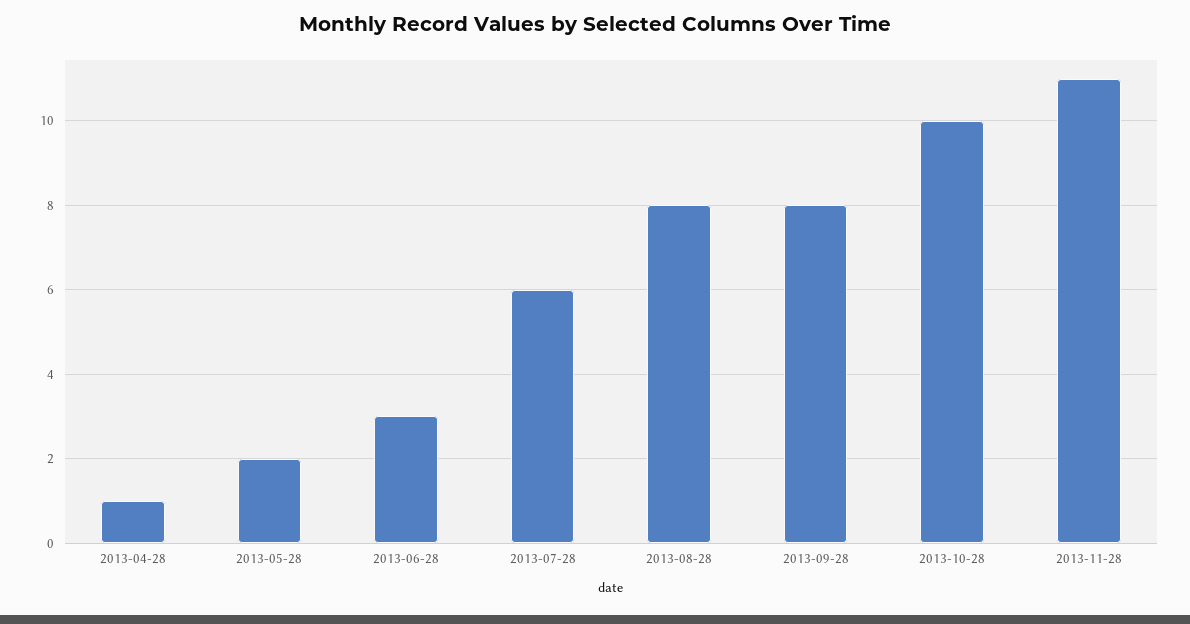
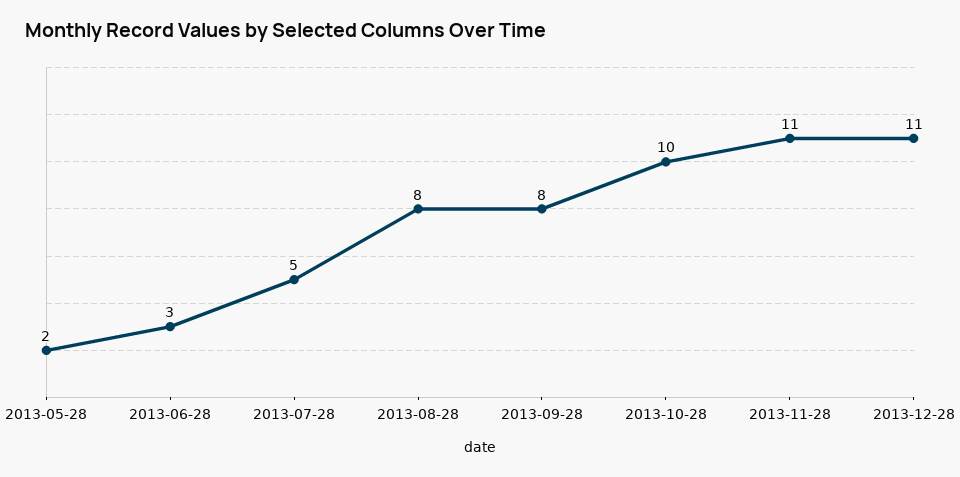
2013-04-28: 1 -> none
2013-07-28: 6 -> 5
2013-12-28: none -> 11

